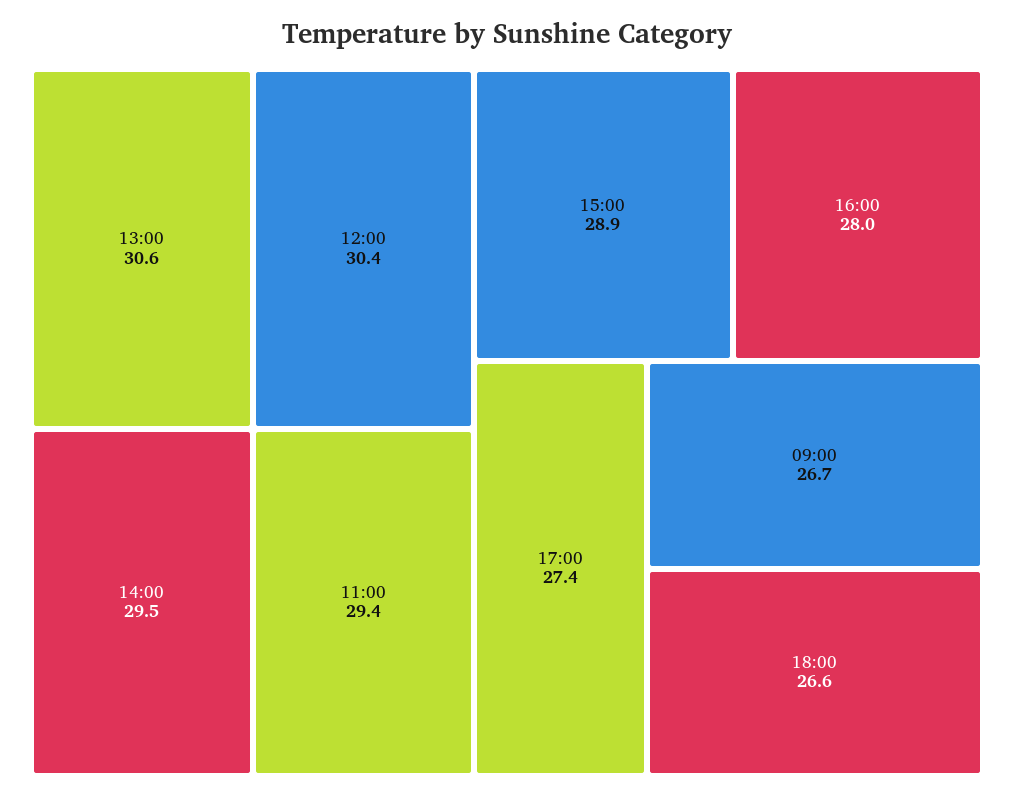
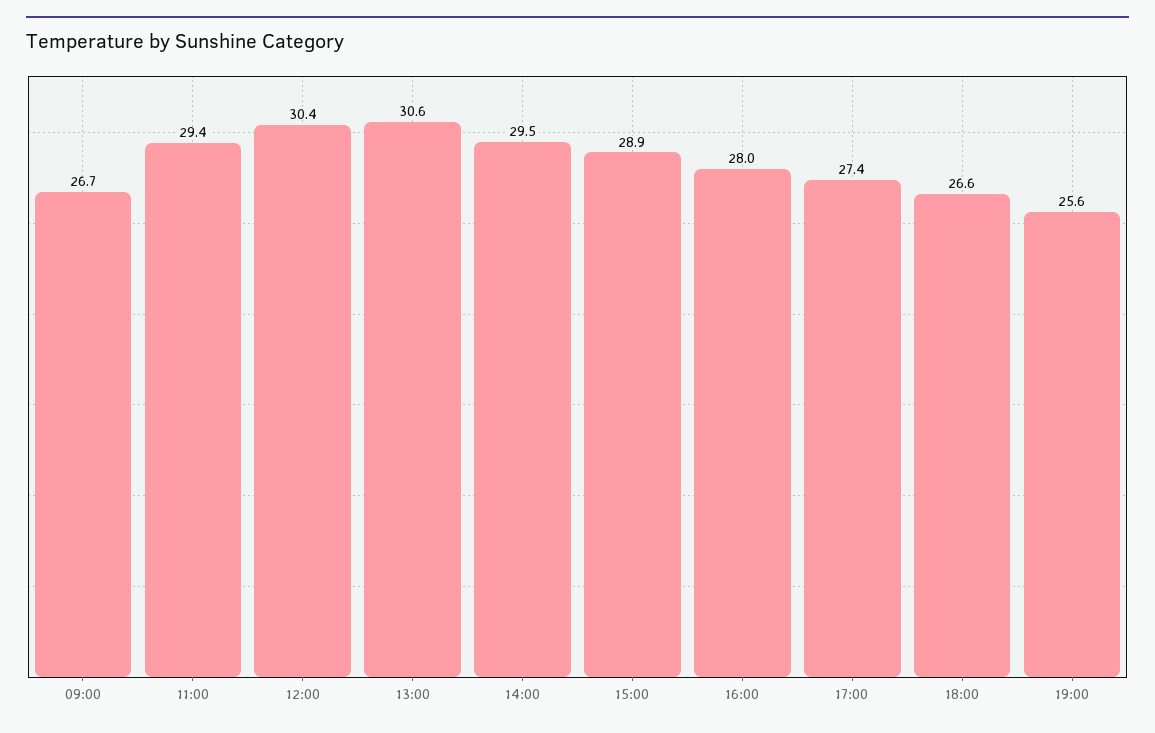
19:00: none -> 25.6

